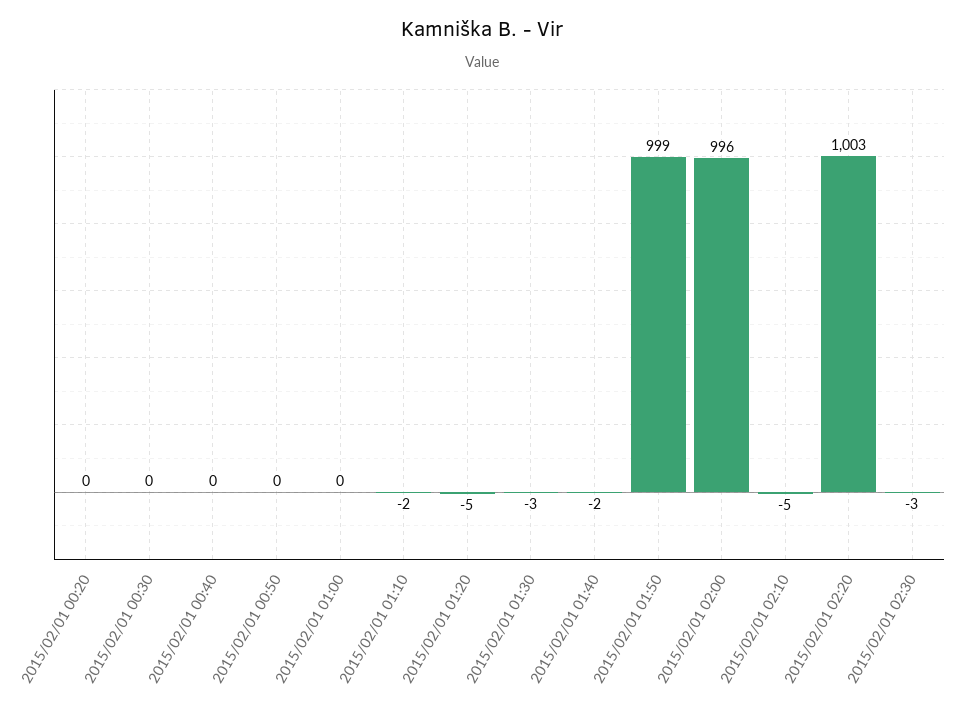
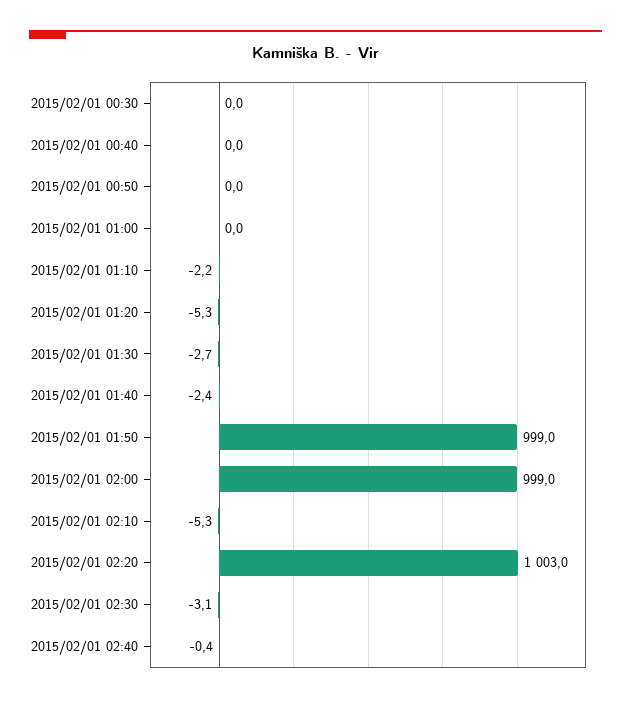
2015/02/01 00:20: 0 -> none
2015/02/01 02:00: 996 -> 999
2015/02/01 02:40: none -> -0.4

